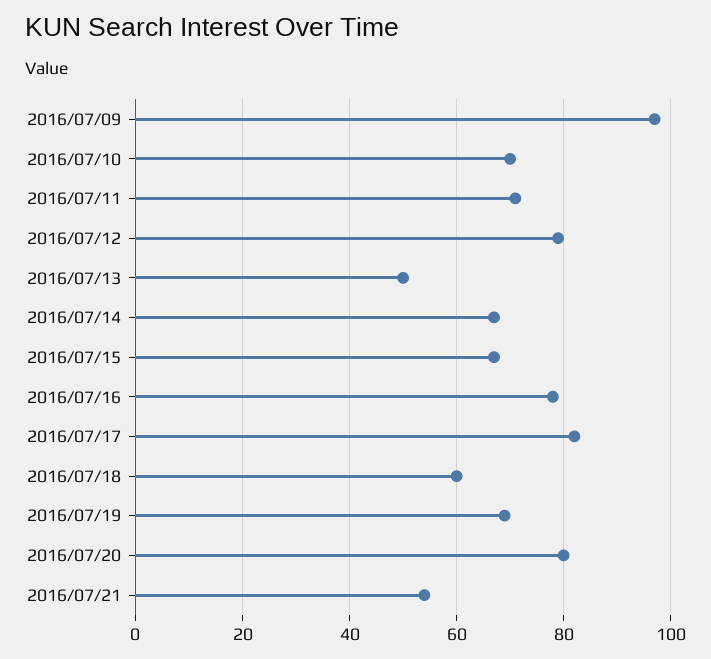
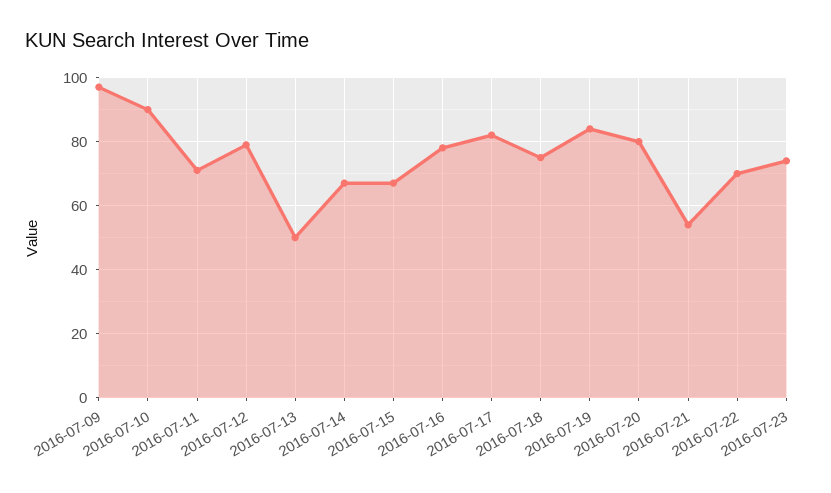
2016/07/10: 70 -> 90
2016/07/18: 60 -> 75
2016/07/19: 70 -> 85
2016-07-22: none -> 70
2016-07-23: none -> 75

